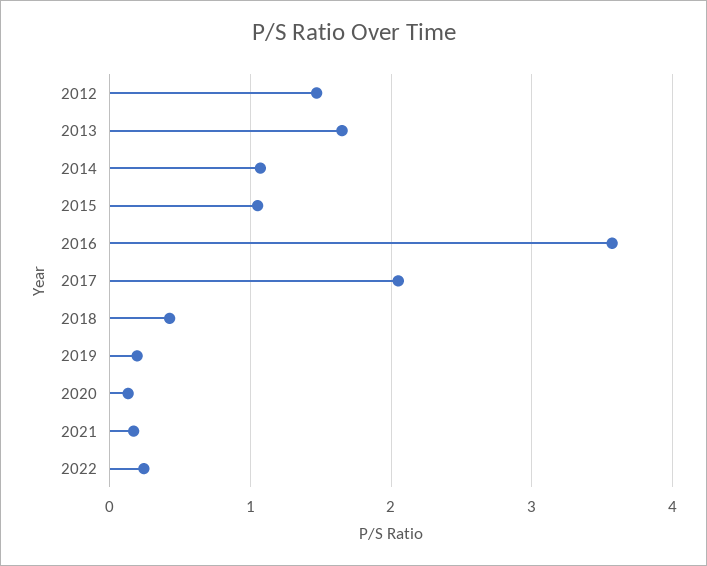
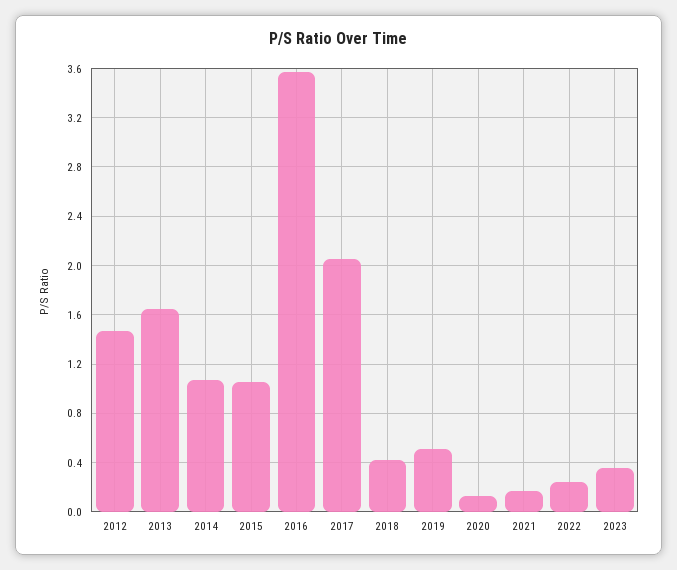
2019: 0.2 -> 0.5
2023: none -> 0.35

